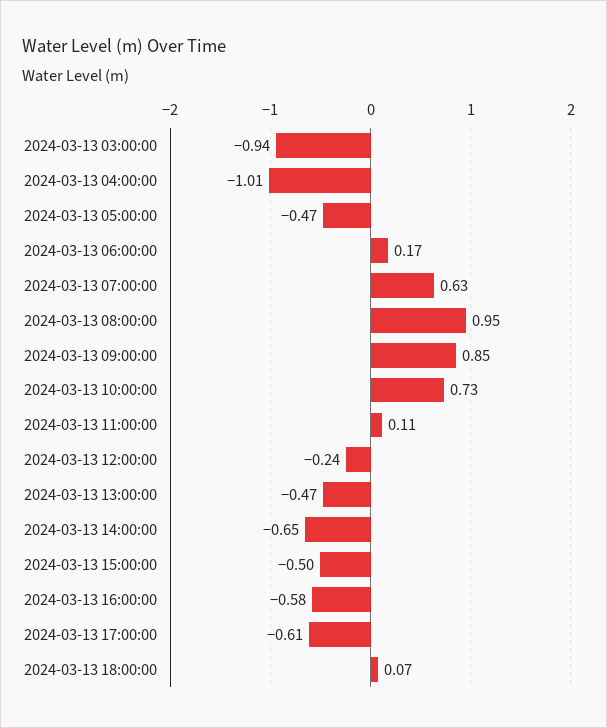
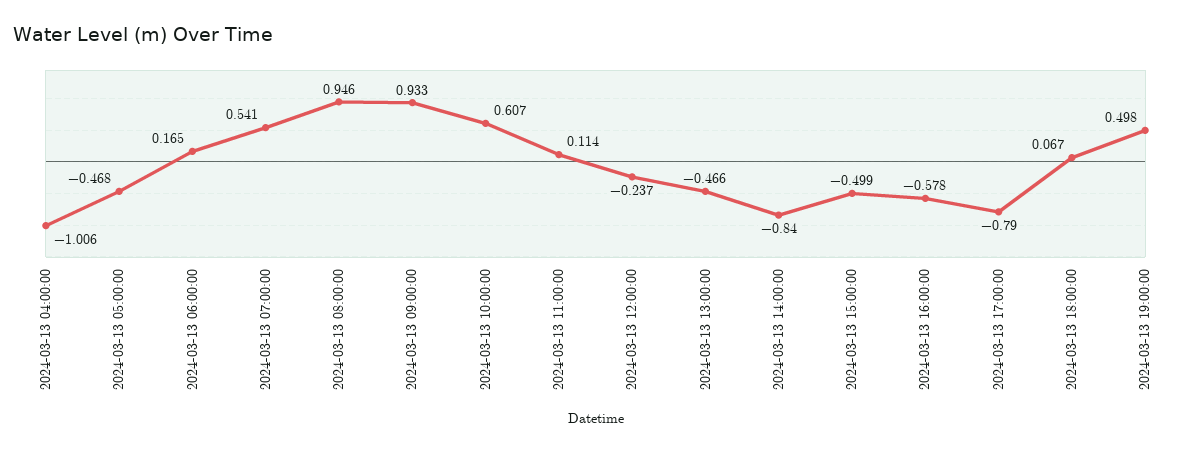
2024-03-13 03:00:00: -0.94 -> none
2024-03-13 07:00:00: 0.63 -> 0.541
2024-03-13 09:00:00: 0.85 -> 0.933
2024-03-13 10:00:00: 0.73 -> 0.607
2024-03-13 14:00:00: -0.65 -> -0.84
2024-03-13 17:00:00: -0.61 -> -0.79
2024-03-13 19:00:00: none -> 0.498

